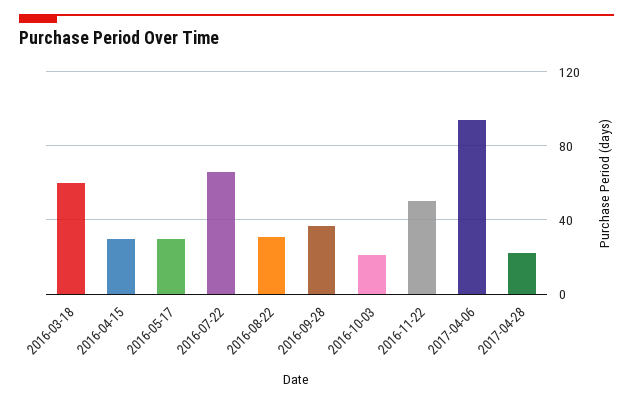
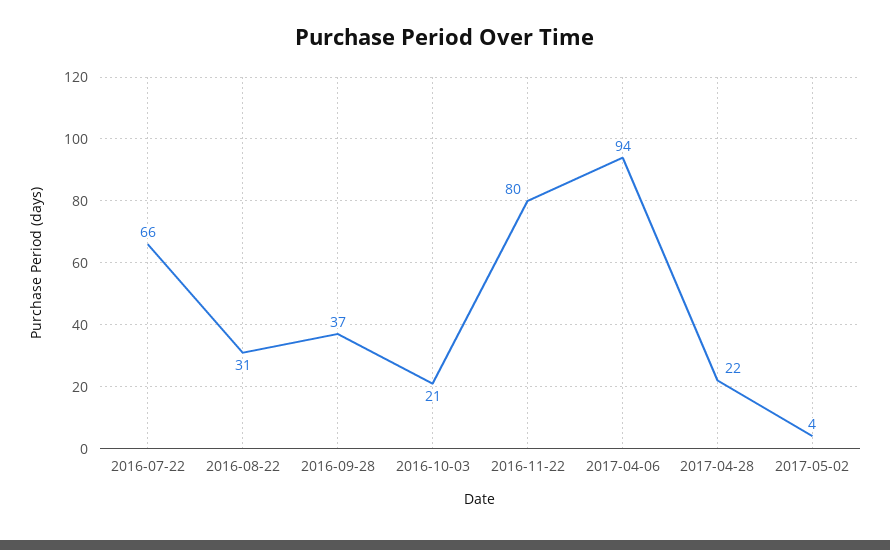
2016-03-18: 60 -> none
2016-04-15: 30 -> none
2016-05-17: 30 -> none
2016-11-22: 50 -> 80
2017-05-02: none -> 4

